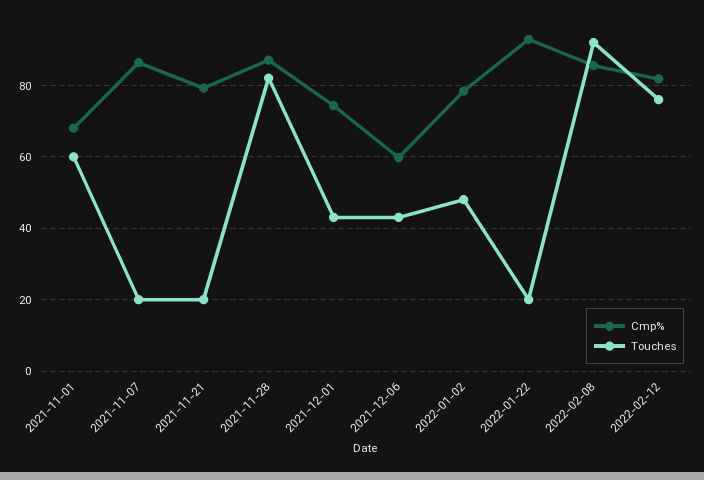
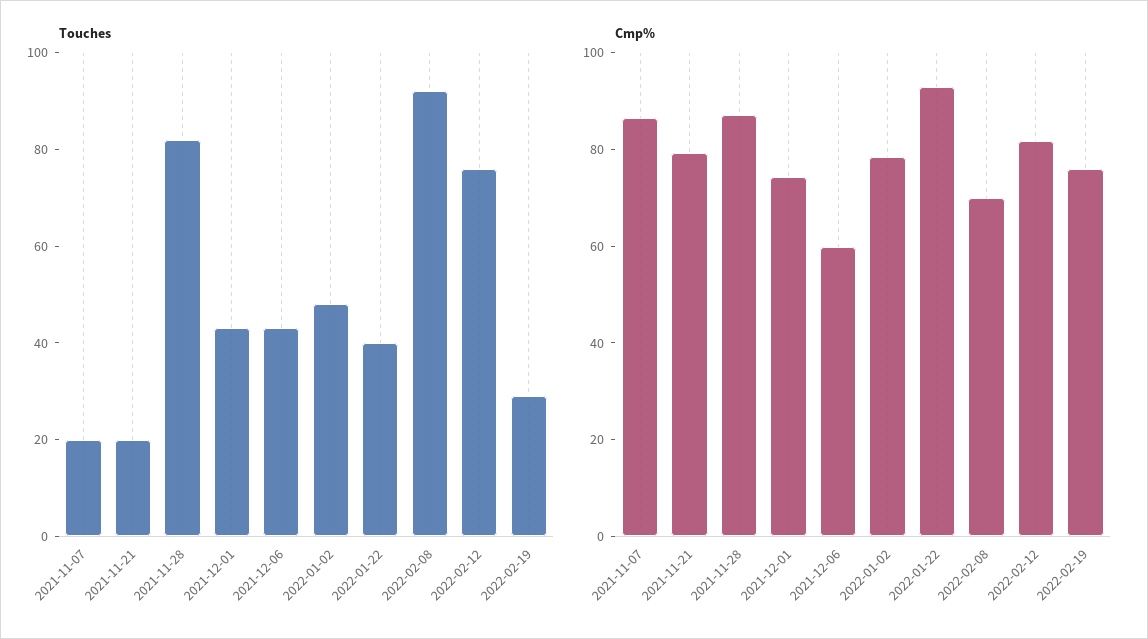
Cmp%, 2021-11-01: 68 -> none
Touches, 2021-11-01: 60 -> none
Touches, 2022-01-22: 20 -> 40
Cmp%, 2022-02-08: 86 -> 70
Touches, 2022-02-19: none -> 30
Cmp%, 2022-02-19: none -> 75

